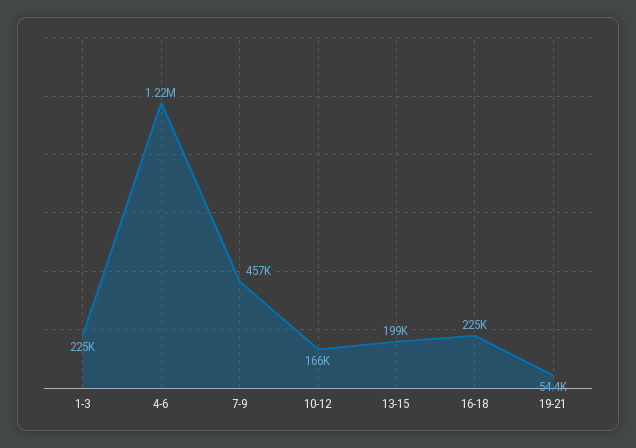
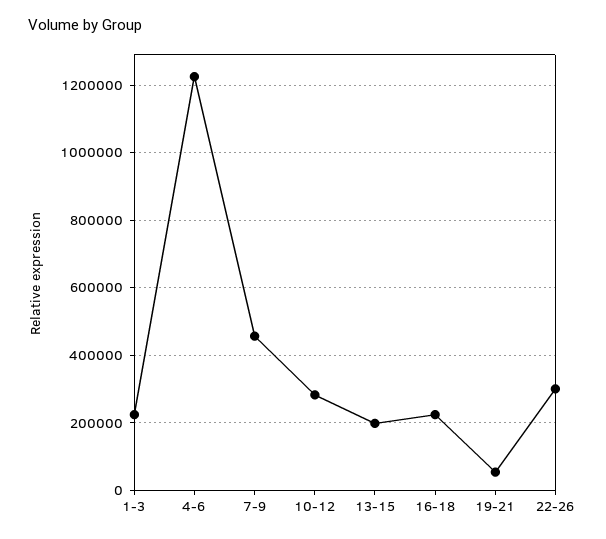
10-12: 166000 -> 280000
22-26: none -> 300000

